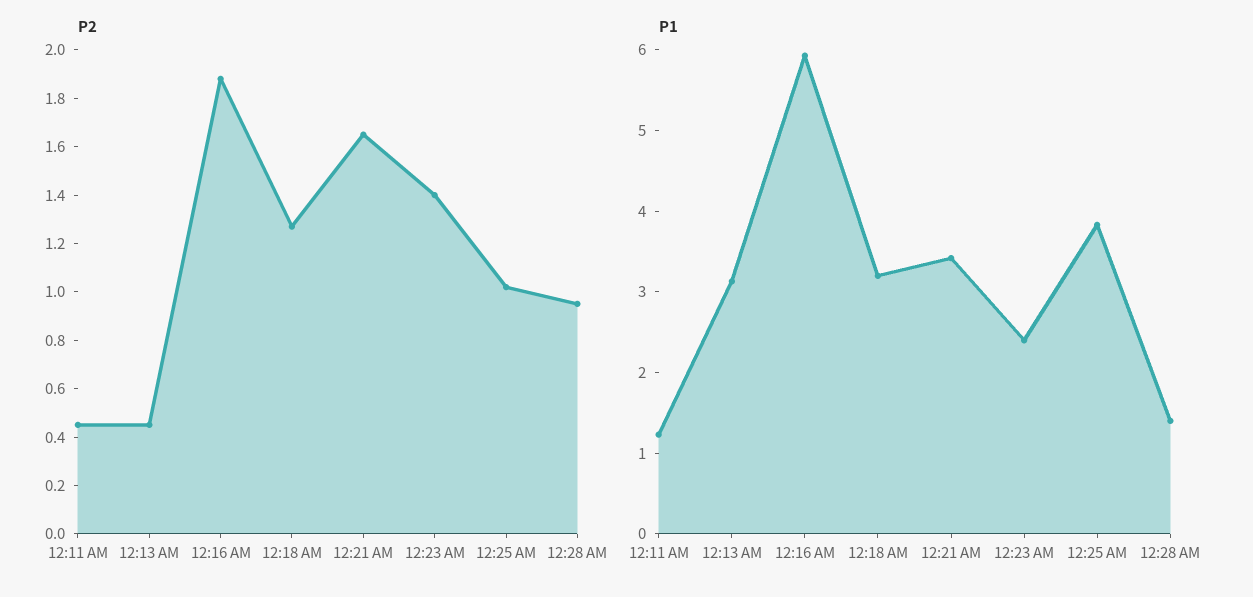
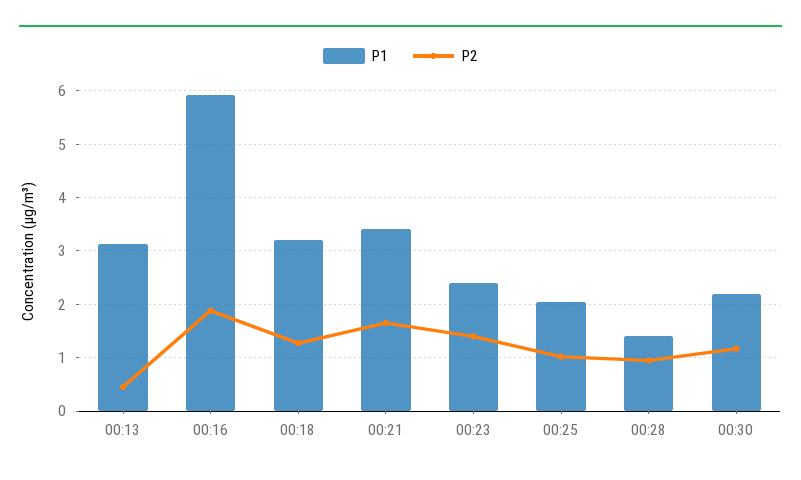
P2, 12:11 AM: 0.45 -> none
P1, 12:11 AM: 1.2 -> none
P1, 12:25 AM: 3.8 -> 2
P1, 00:30: none -> 2.2
P2, 00:30: none -> 1.2

